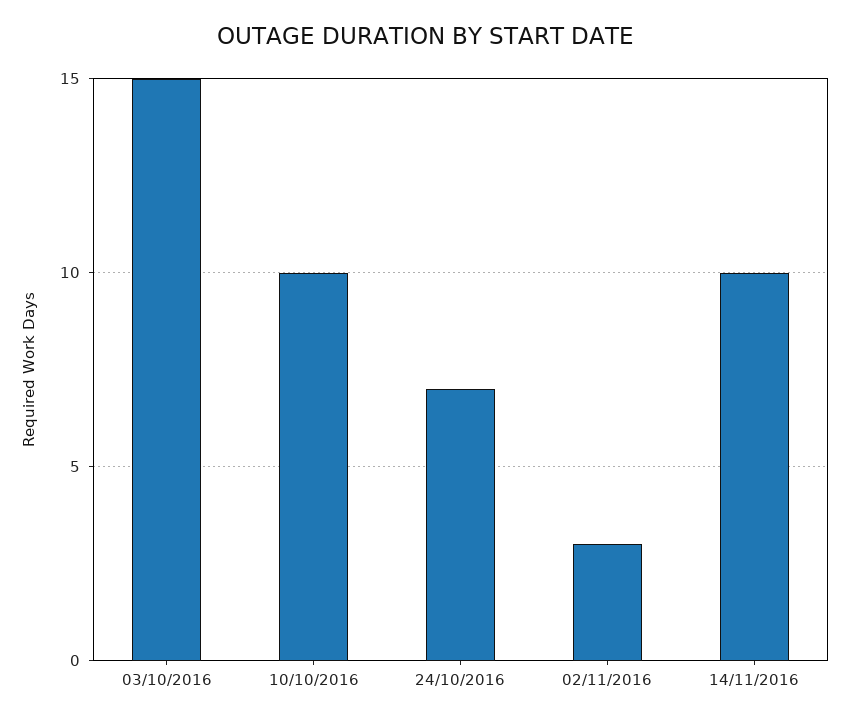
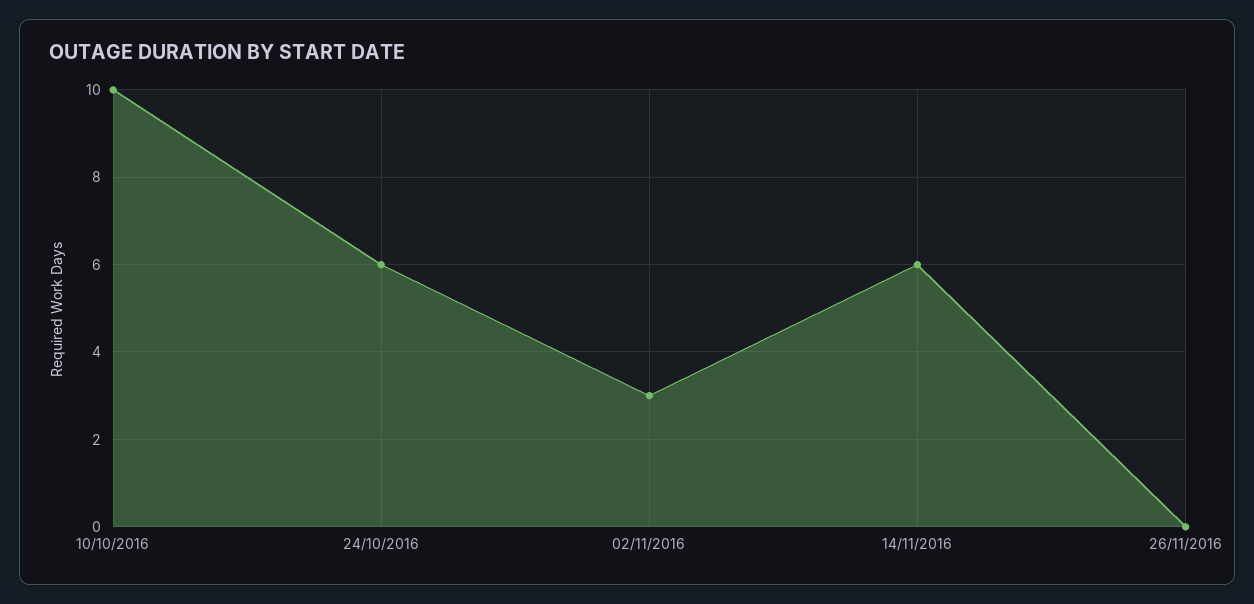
03/10/2016: 15 -> none
24/10/2016: 7 -> 6
14/11/2016: 10 -> 6
26/11/2016: none -> 0

